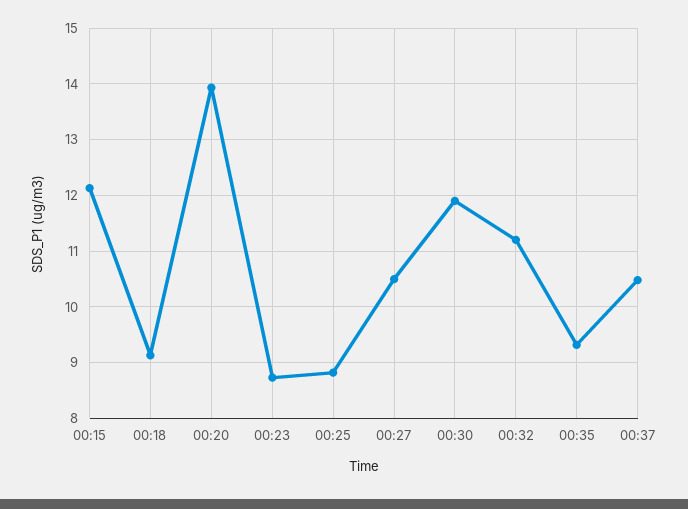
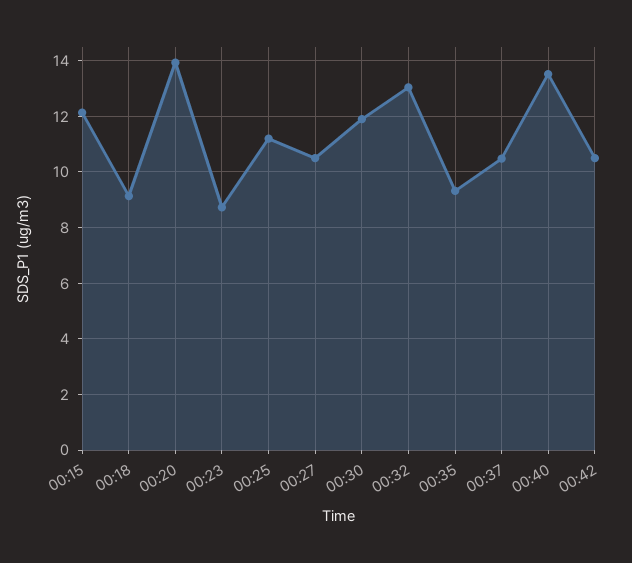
00:25: 8.8 -> 11.25
00:32: 11.2 -> 13
00:40: none -> 13.5
00:42: none -> 10.5

